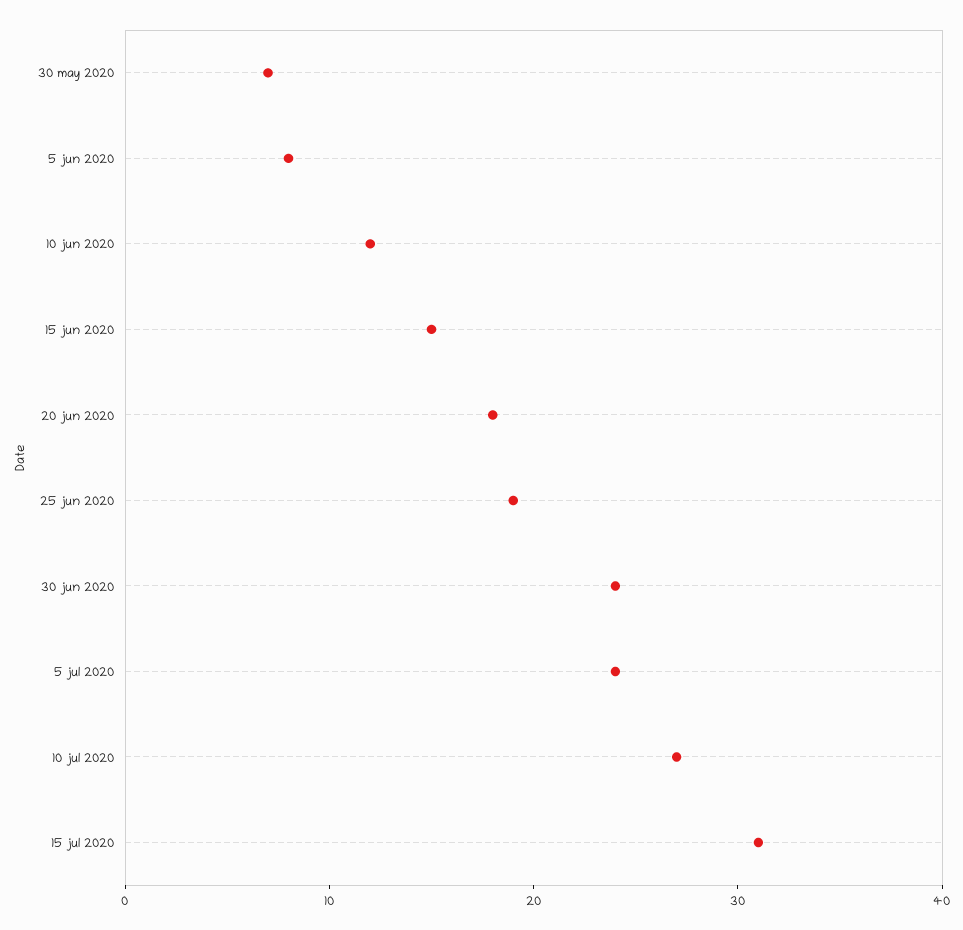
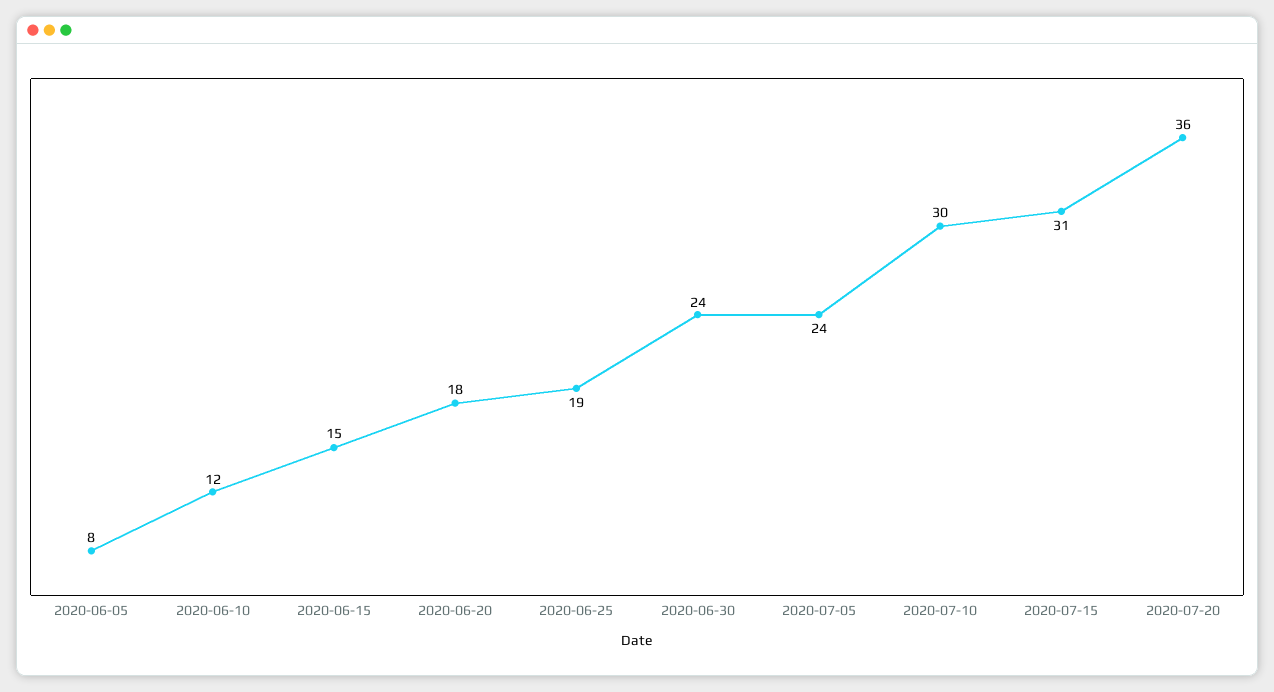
30 may 2020: 7 -> none
10 jul 2020: 27 -> 30
2020-07-20: none -> 36

